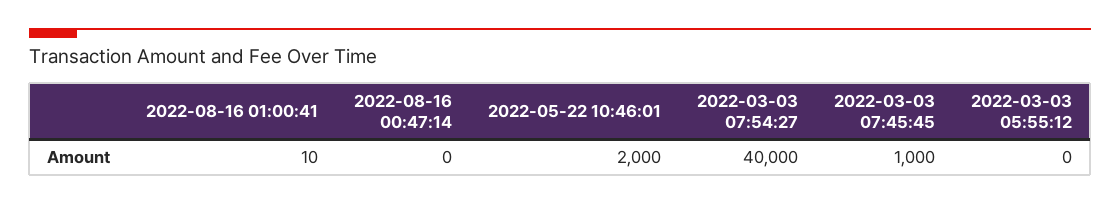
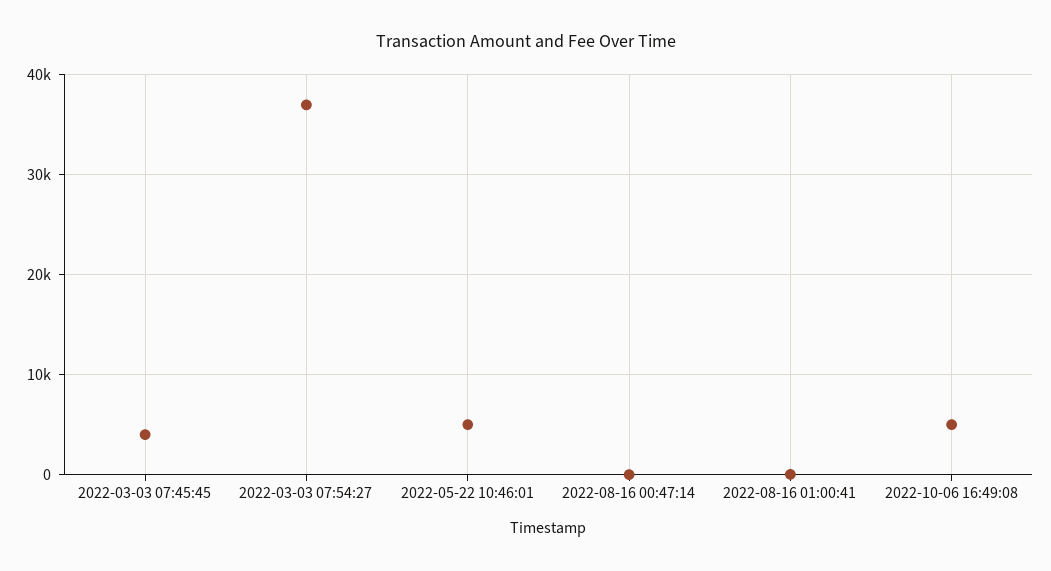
2022-05-22 10:46:01: 2000 -> 5000
2022-03-03 07:54:27: 40000 -> 37000
2022-03-03 07:45:45: 1000 -> 4000
2022-03-03 05:55:12: 0 -> none
2022-10-06 16:49:08: none -> 5000

